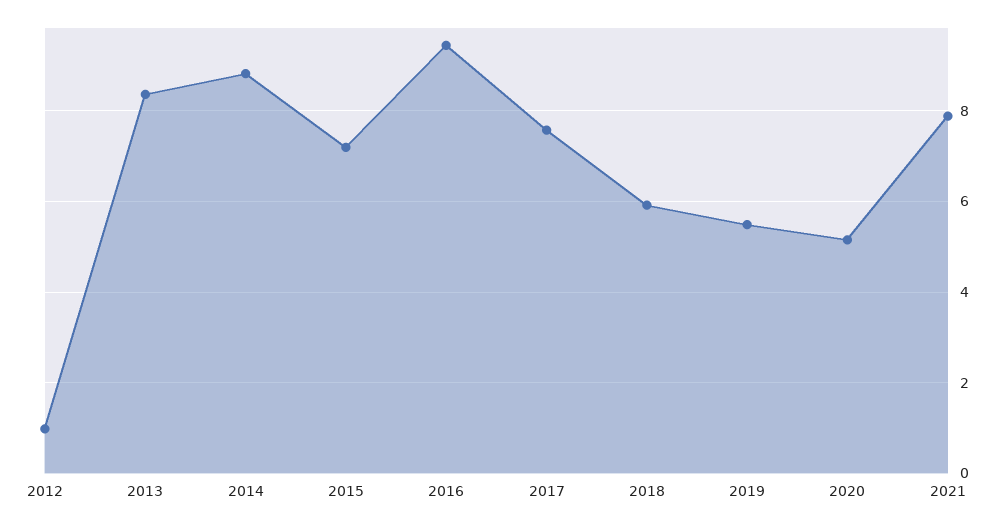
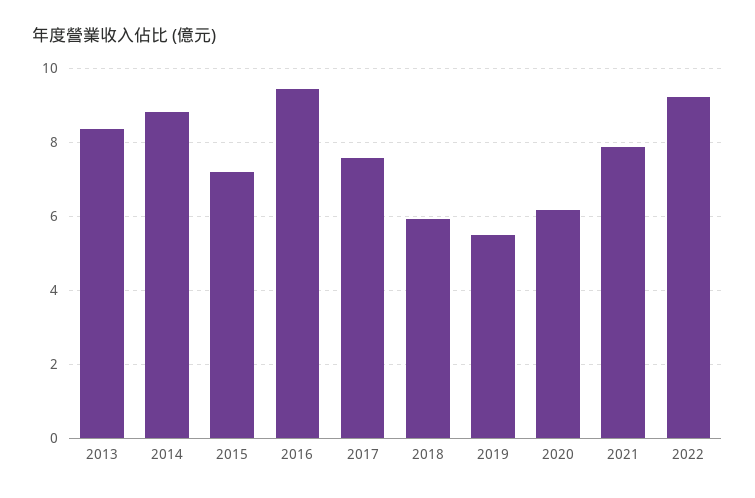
2012: 1 -> none
2020: 5.2 -> 6.2
2022: none -> 9.2

